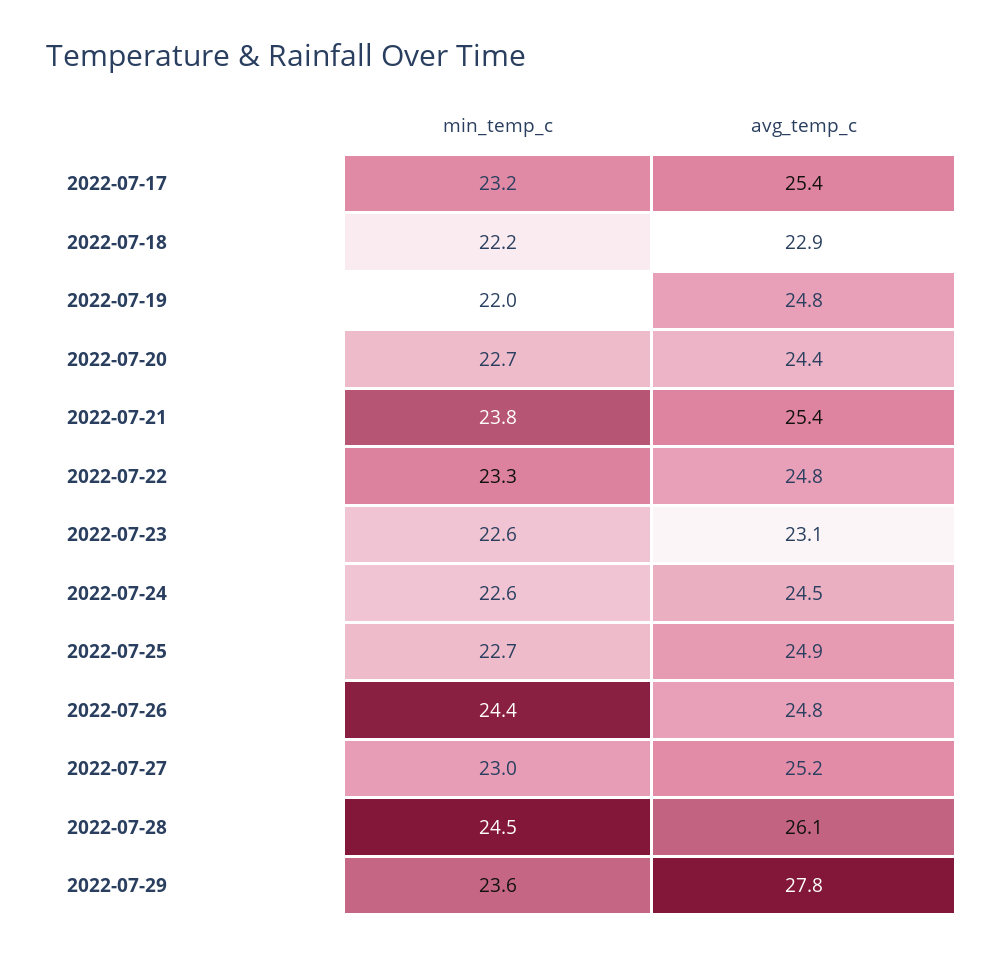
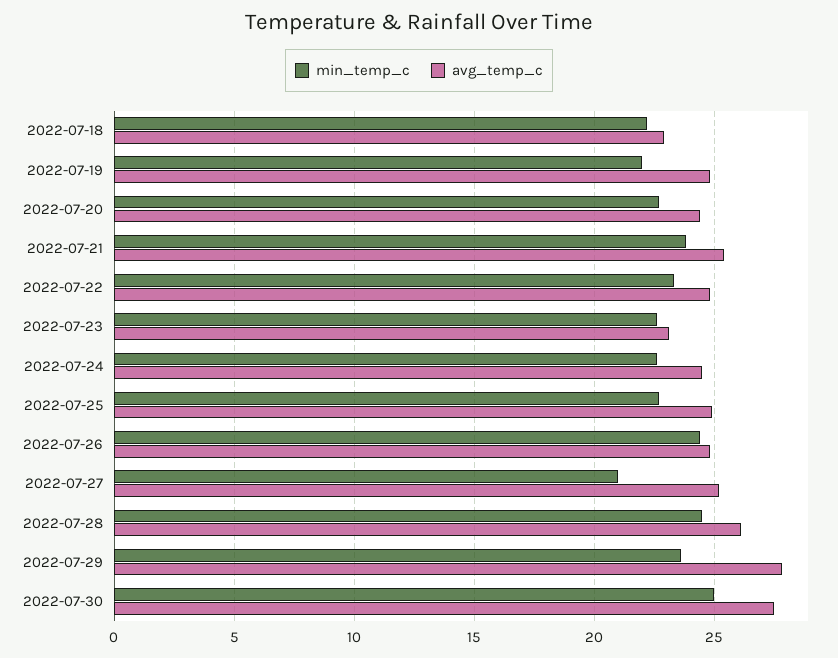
min_temp_c, 2022-07-17: 23.2 -> none
avg_temp_c, 2022-07-17: 25.4 -> none
min_temp_c, 2022-07-27: 23 -> 21
min_temp_c, 2022-07-30: none -> 25
avg_temp_c, 2022-07-30: none -> 27.5

